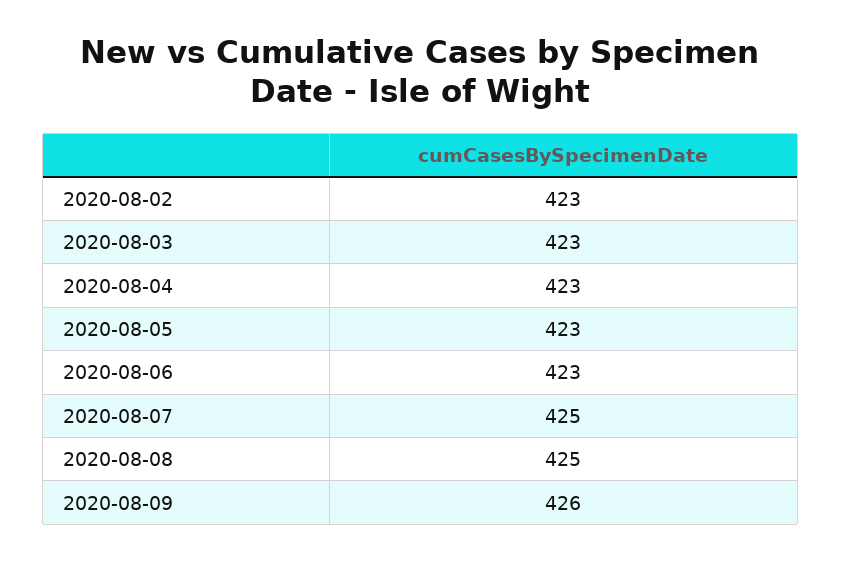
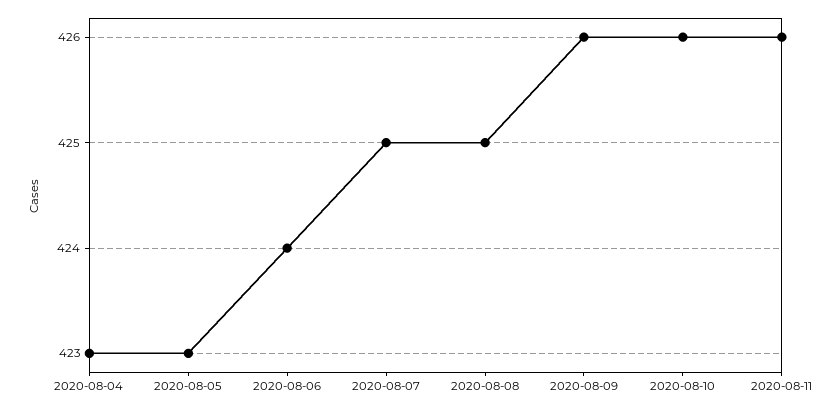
2020-08-02: 423 -> none
2020-08-03: 423 -> none
2020-08-06: 423 -> 424
2020-08-10: none -> 426
2020-08-11: none -> 426

